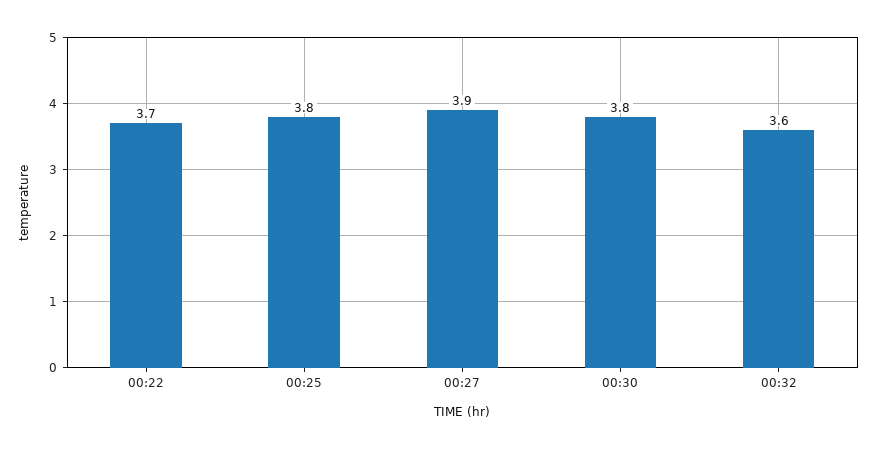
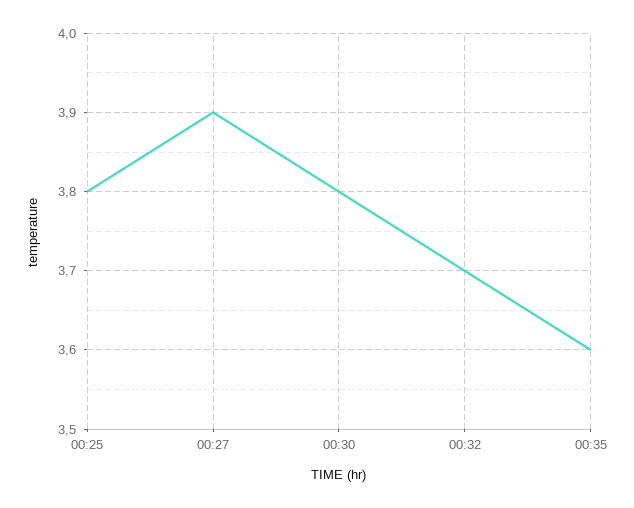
00:22: 3.7 -> none
00:32: 3.6 -> 3.7
00:35: none -> 3.6

